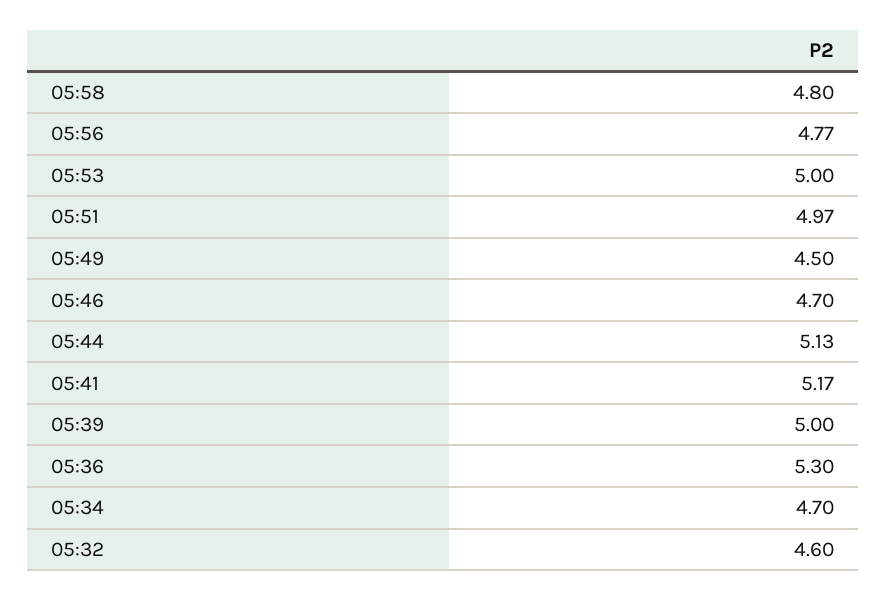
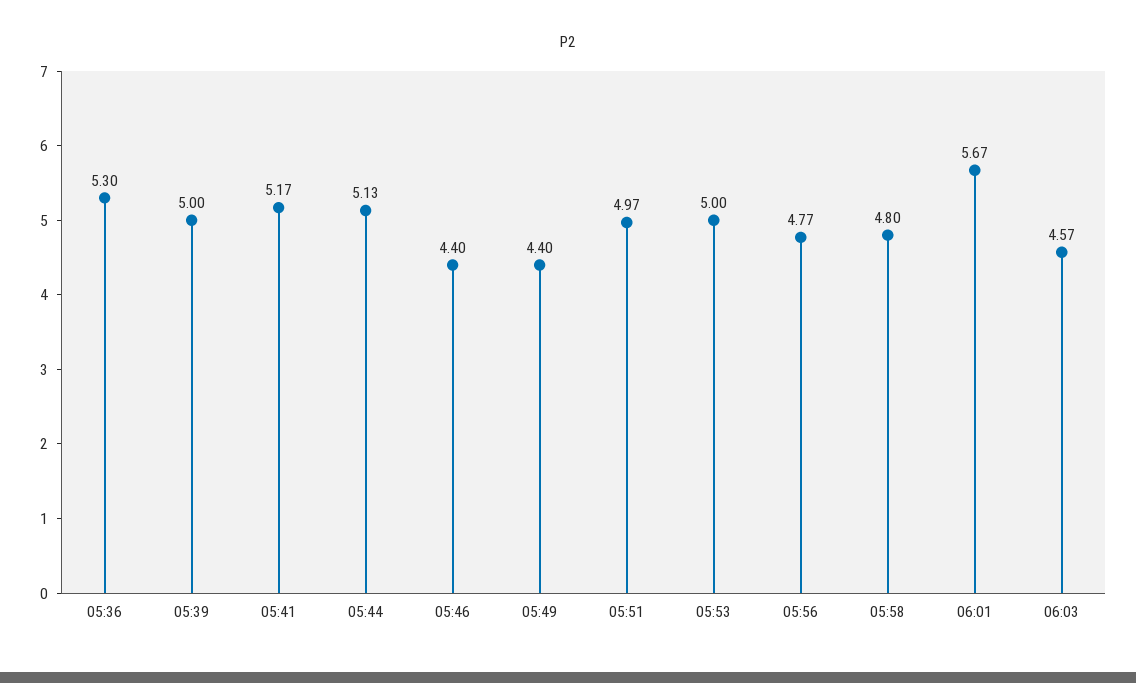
05:49: 4.5 -> 4.4
05:46: 4.7 -> 4.4
05:34: 4.7 -> none
05:32: 4.6 -> none
06:01: none -> 5.67
06:03: none -> 4.57

